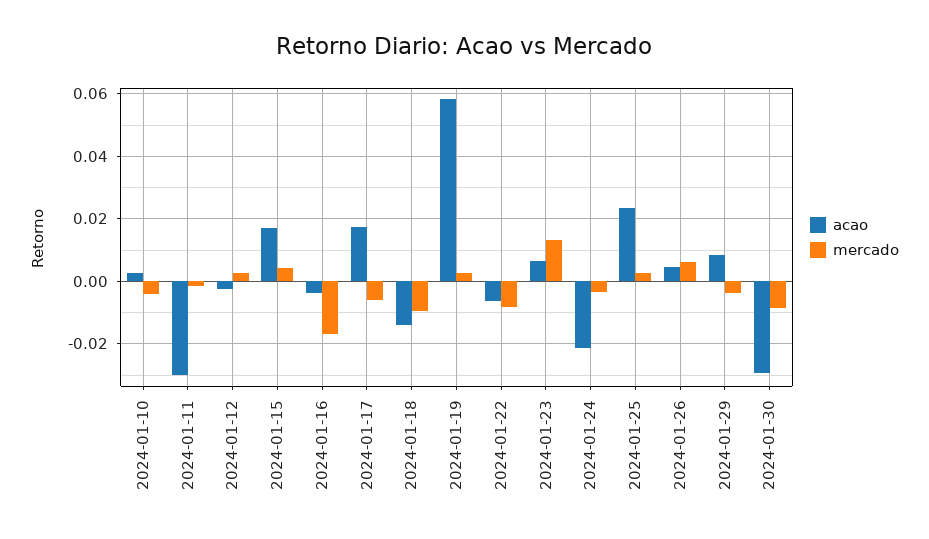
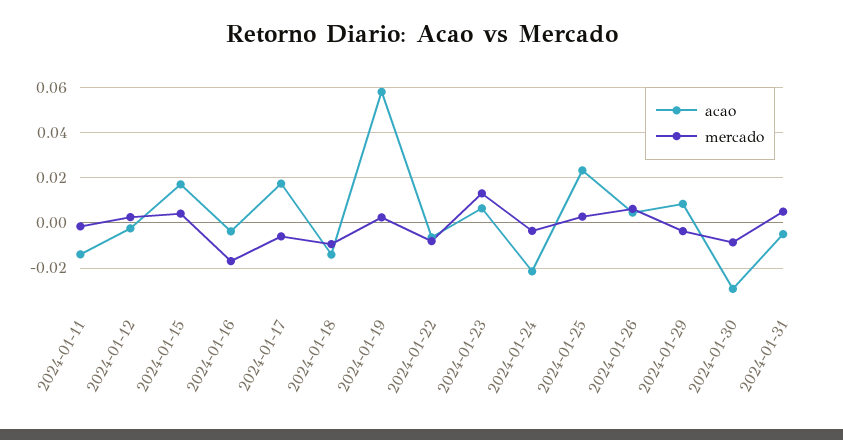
acao, 2024-01-10: 0.002 -> none
mercado, 2024-01-10: -0.004 -> none
acao, 2024-01-11: -0.03 -> -0.015
acao, 2024-01-31: none -> -0.005
mercado, 2024-01-31: none -> 0.005

